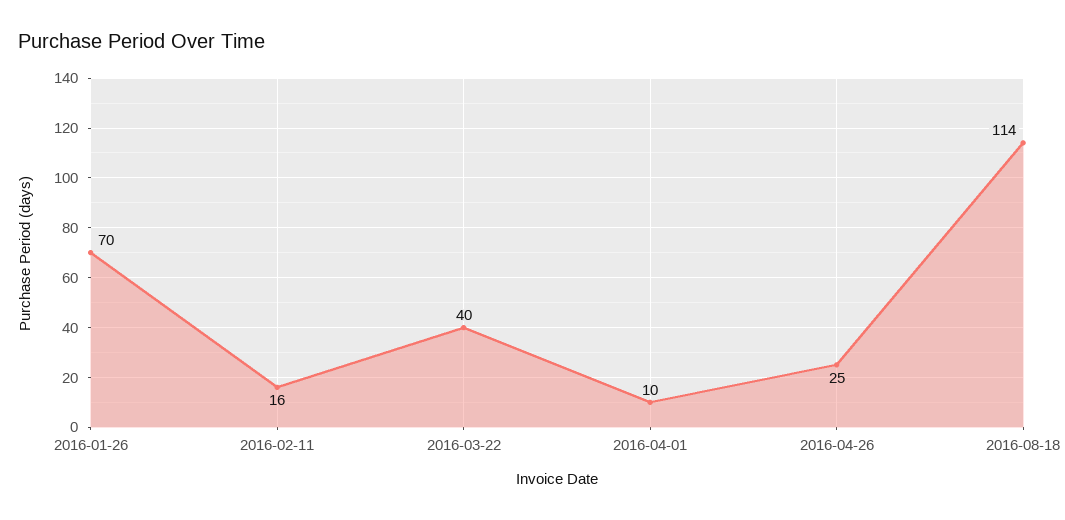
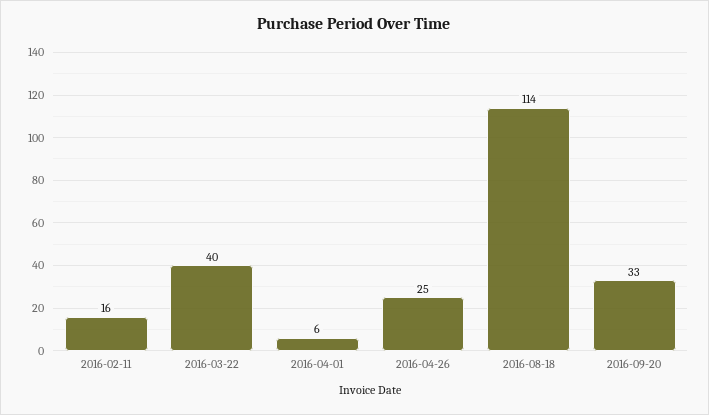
2016-01-26: 70 -> none
2016-04-01: 10 -> 6
2016-09-20: none -> 33

